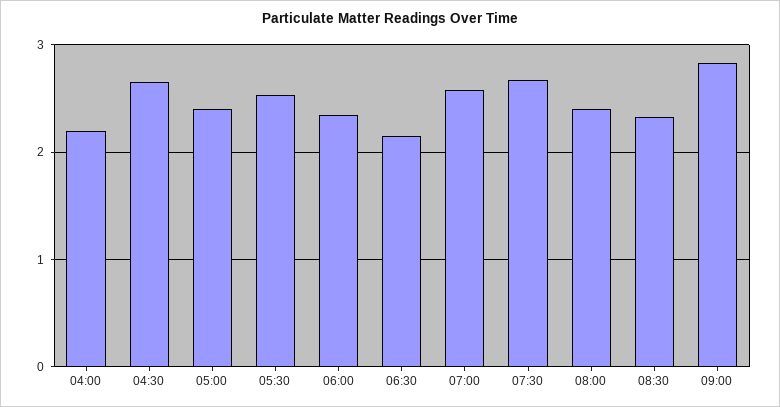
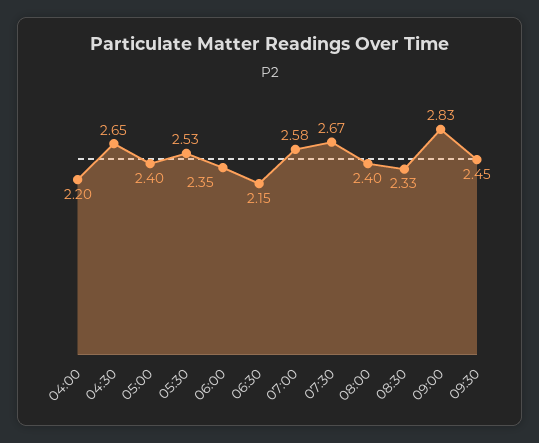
09:30: none -> 2.45

